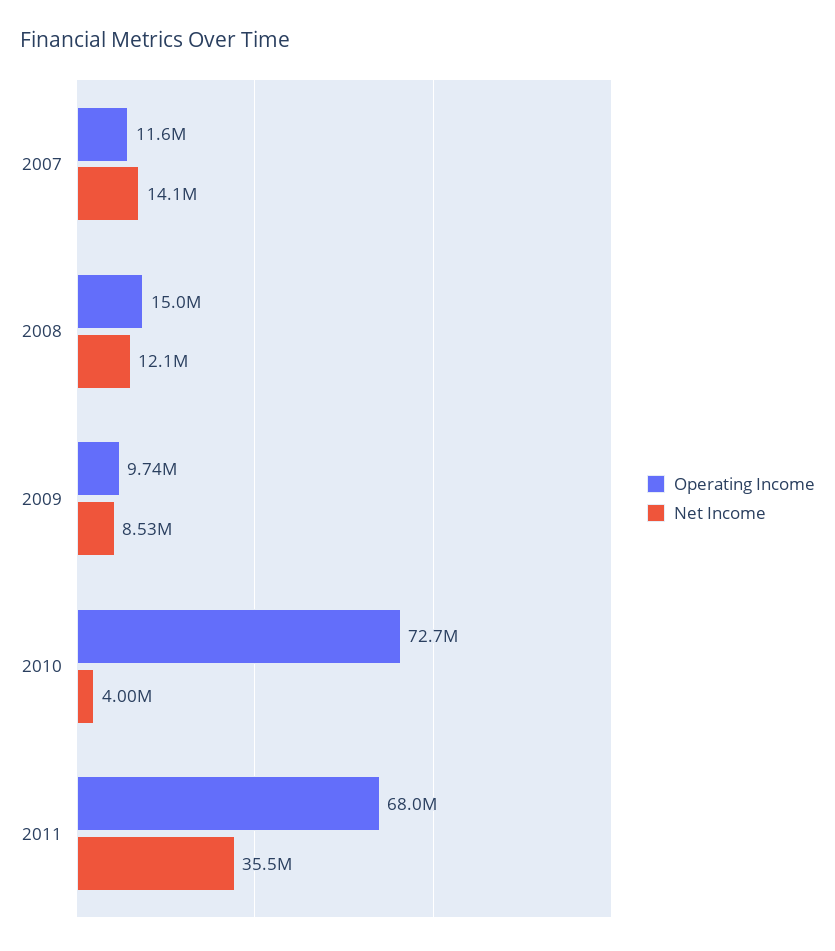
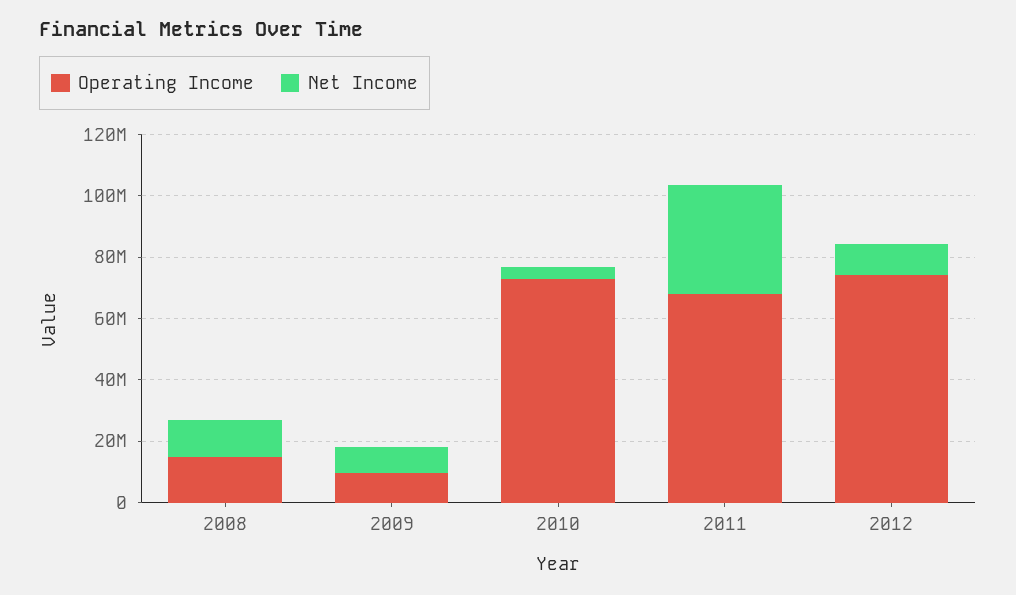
Operating Income, 2007: 11600000 -> none
Net Income, 2007: 14100000 -> none
Operating Income, 2012: none -> 75000000
Net Income, 2012: none -> 10000000

